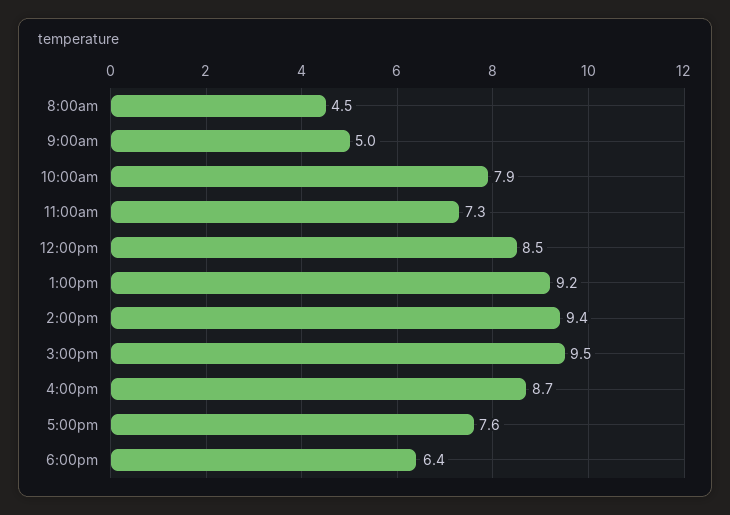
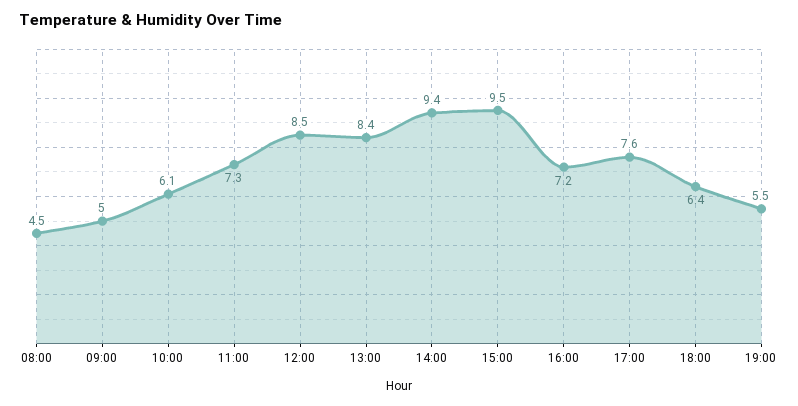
10:00am: 7.9 -> 6.1
1:00pm: 9.2 -> 8.4
4:00pm: 8.7 -> 7.2
19:00: none -> 5.5

